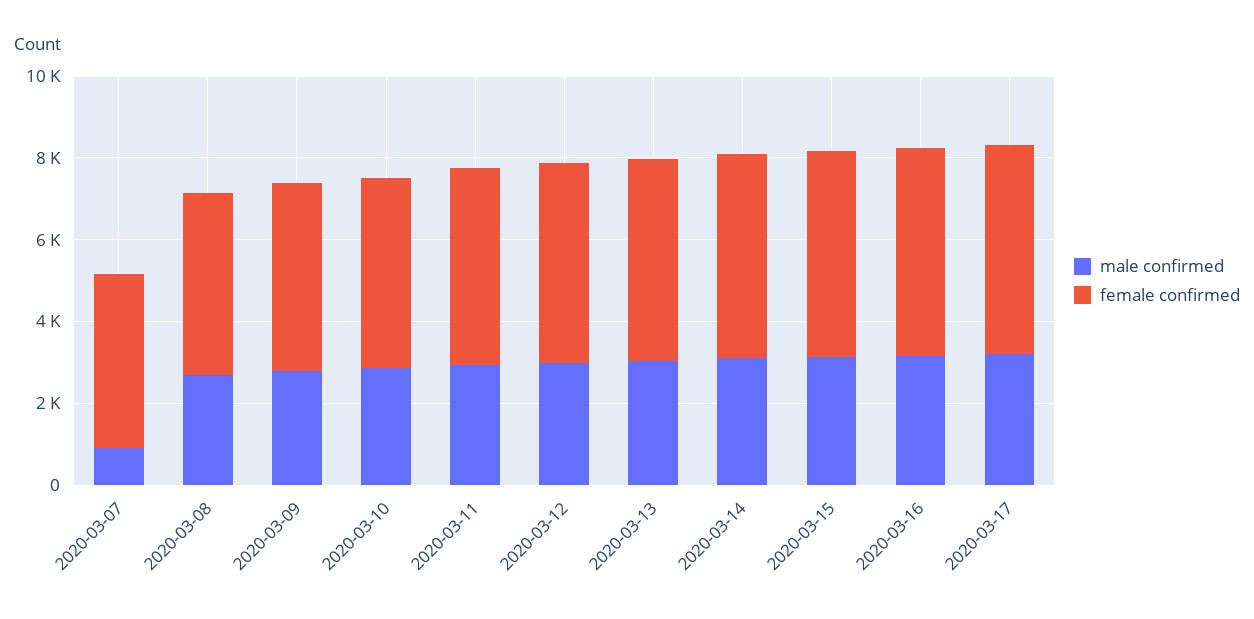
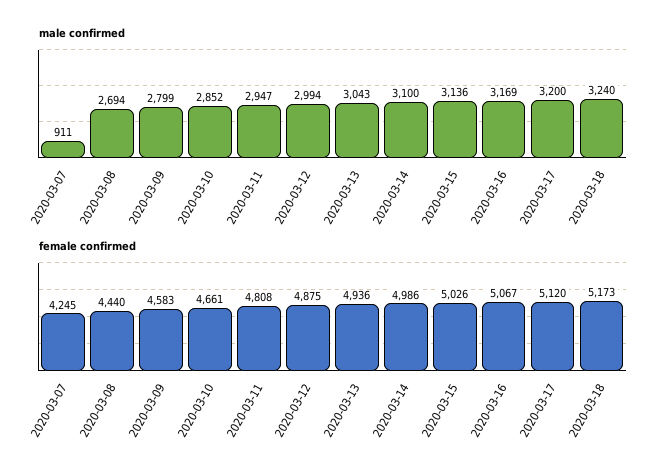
male confirmed, 2020-03-18: none -> 3240
female confirmed, 2020-03-18: none -> 5173

